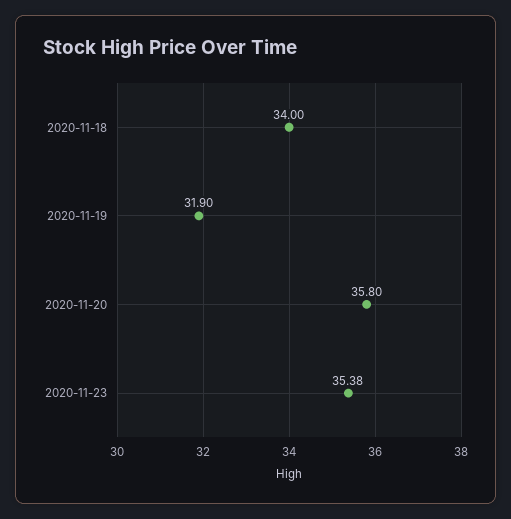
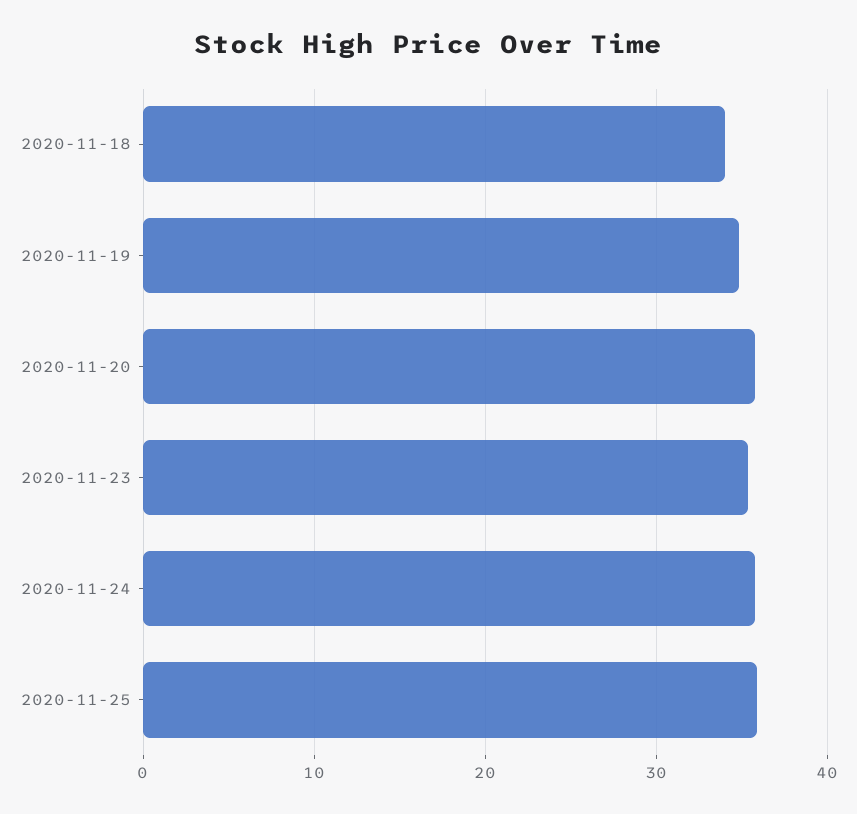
2020-11-19: 31.9 -> 35
2020-11-24: none -> 36
2020-11-25: none -> 36

